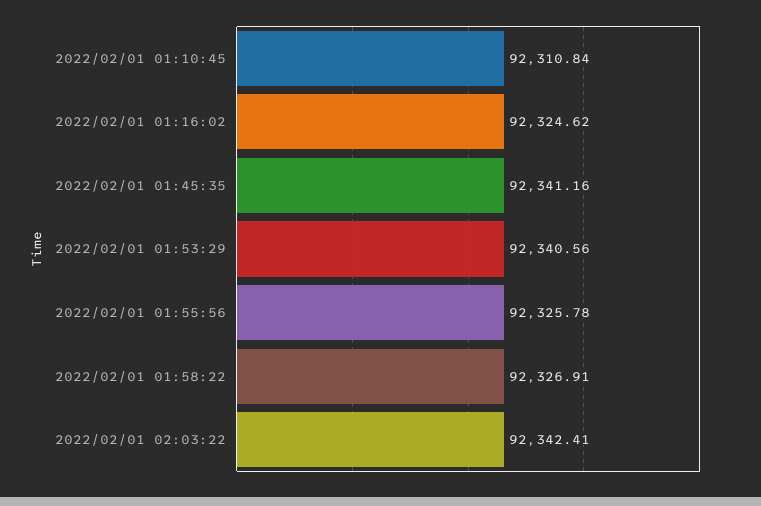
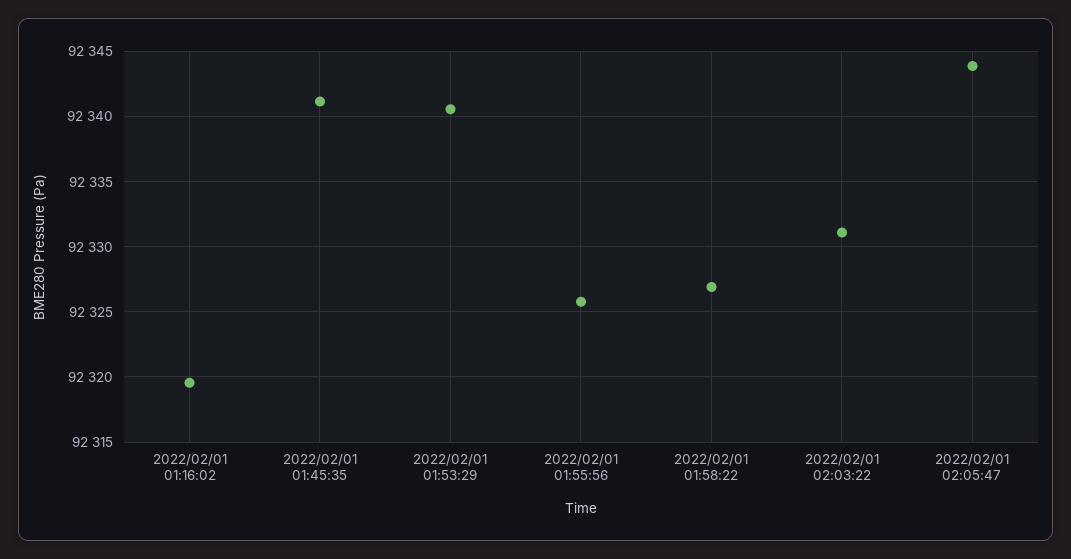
2022/02/01 01:10:45: 92310.84 -> none
2022/02/01 01:16:02: 92324.62 -> 92319.5
2022/02/01 02:03:22: 92342.41 -> 92331
2022/02/01 02:05:47: none -> 92344

